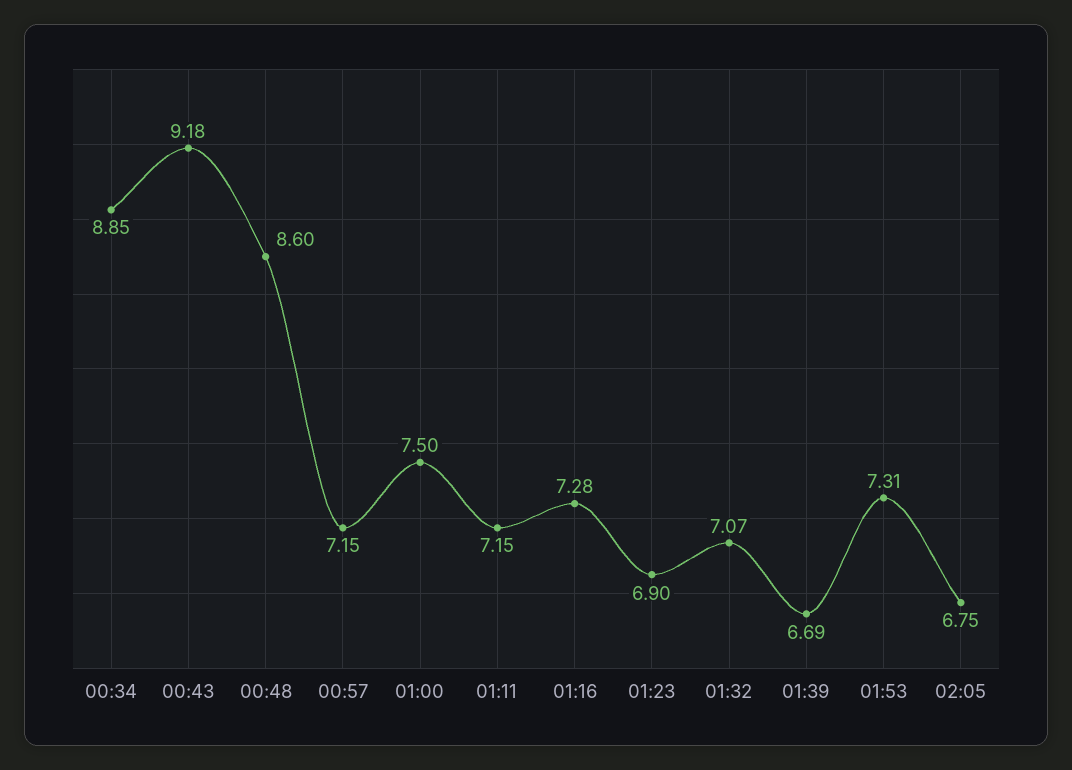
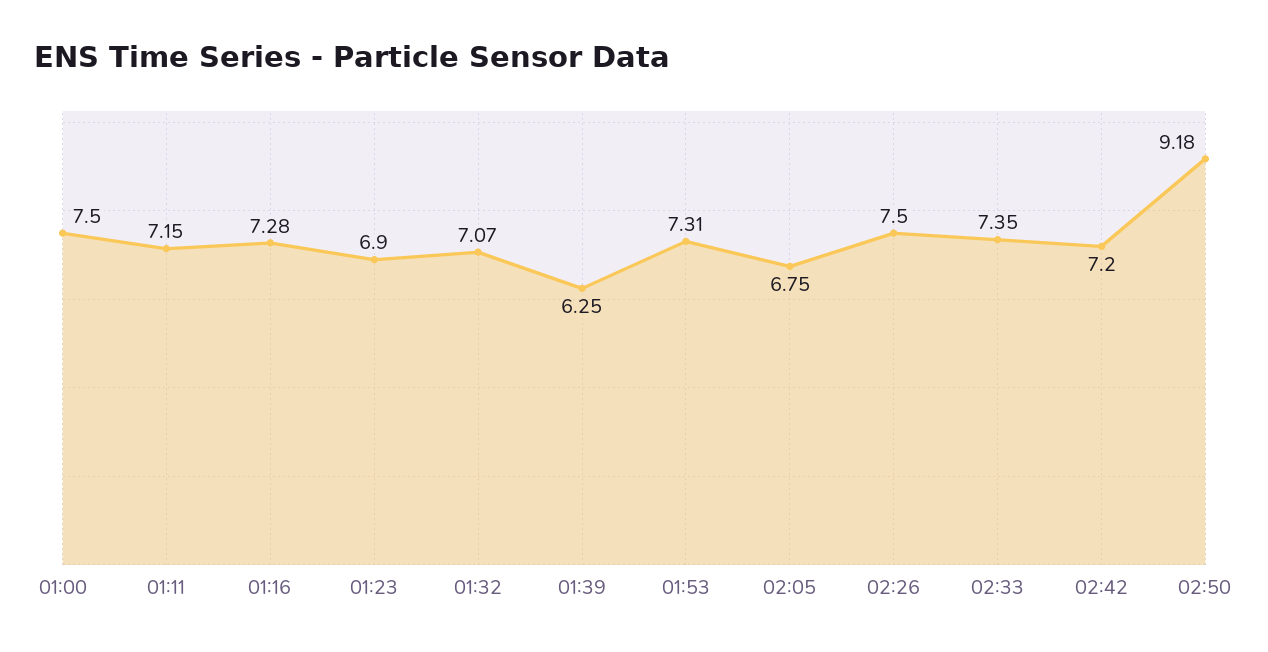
00:34: 8.85 -> none
00:43: 9.18 -> none
00:48: 8.6 -> none
00:57: 7.15 -> none
01:39: 6.69 -> 6.25
02:26: none -> 7.5
02:33: none -> 7.35
02:42: none -> 7.2
02:50: none -> 9.18

